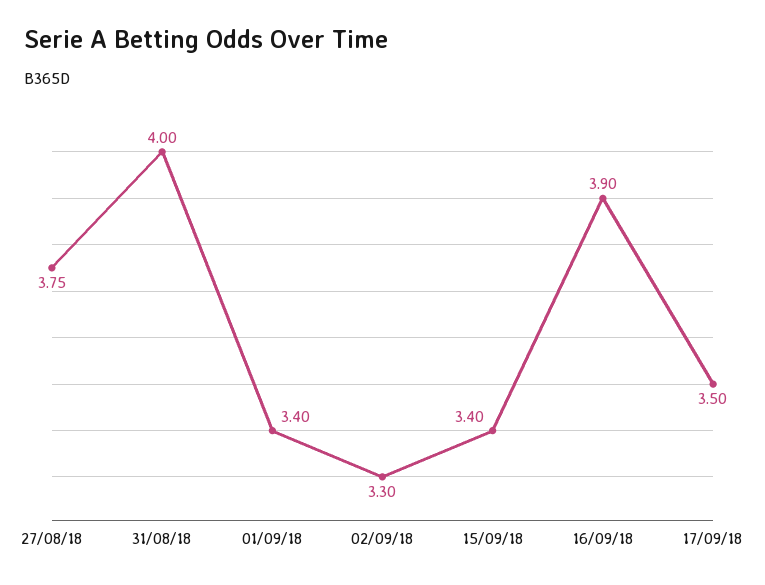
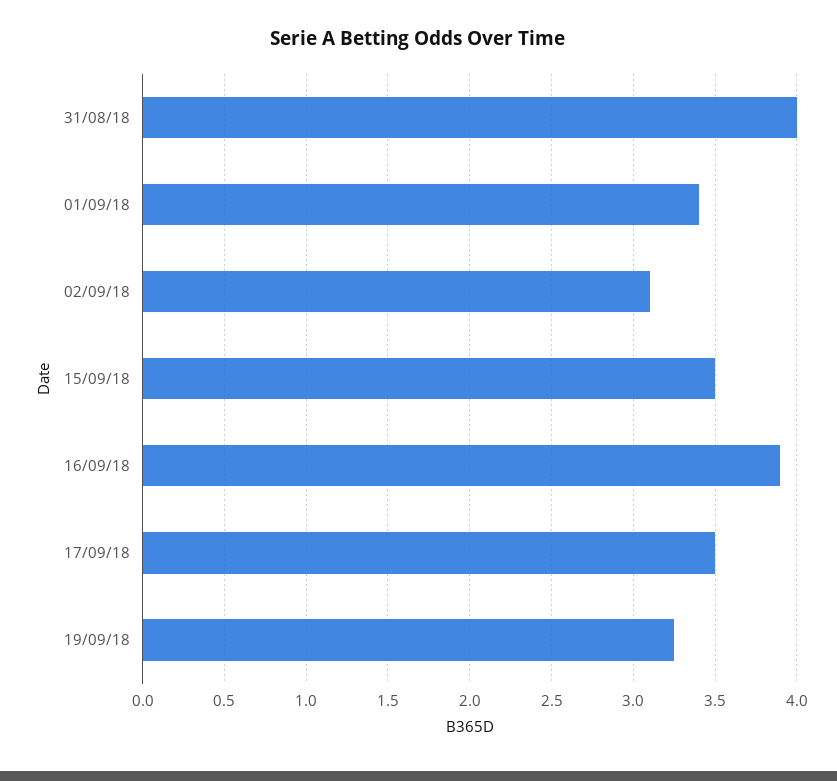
27/08/18: 3.75 -> none
02/09/18: 3.3 -> 3.1
15/09/18: 3.4 -> 3.5
19/09/18: none -> 3.25

